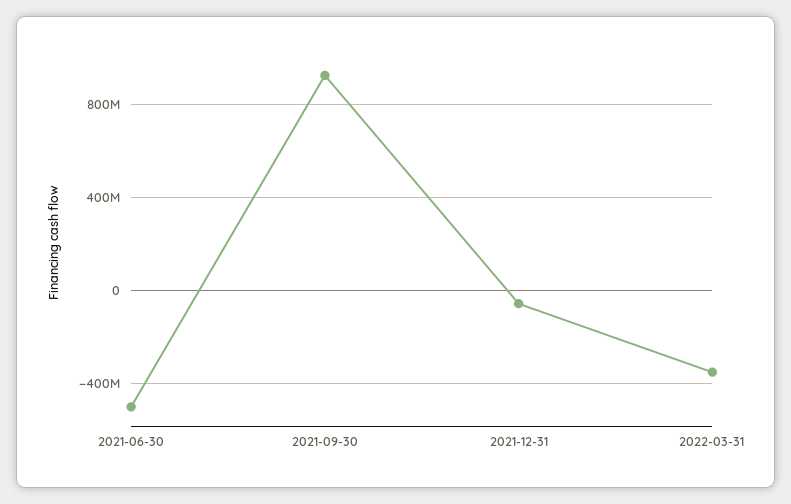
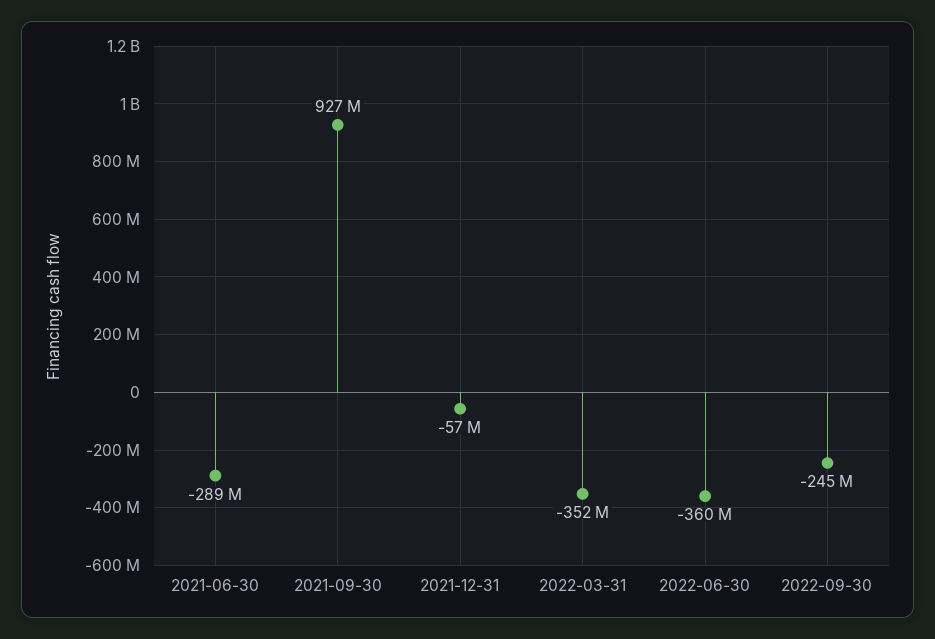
2021-06-30: -500000000 -> -289000000
2022-06-30: none -> -360000000
2022-09-30: none -> -245000000

